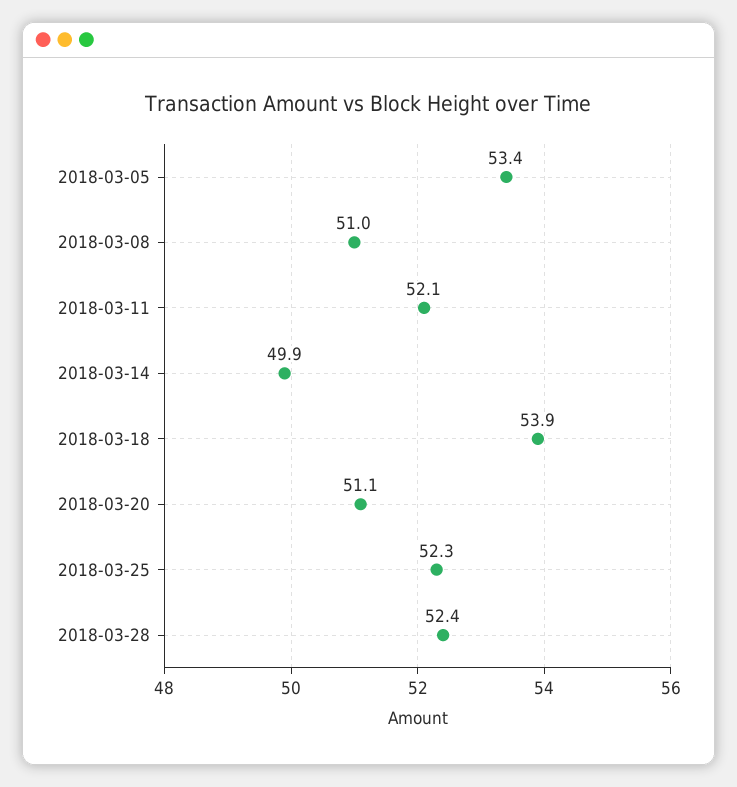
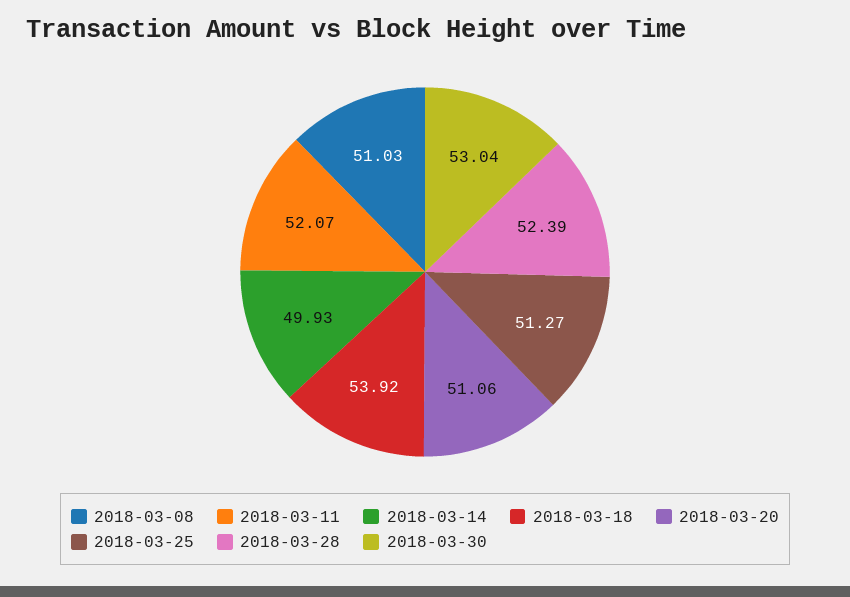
2018-03-05: 53.4 -> none
2018-03-25: 52.3 -> 51.27
2018-03-30: none -> 53.04

